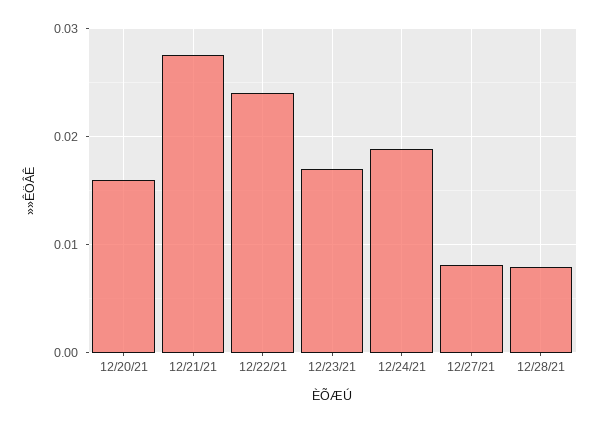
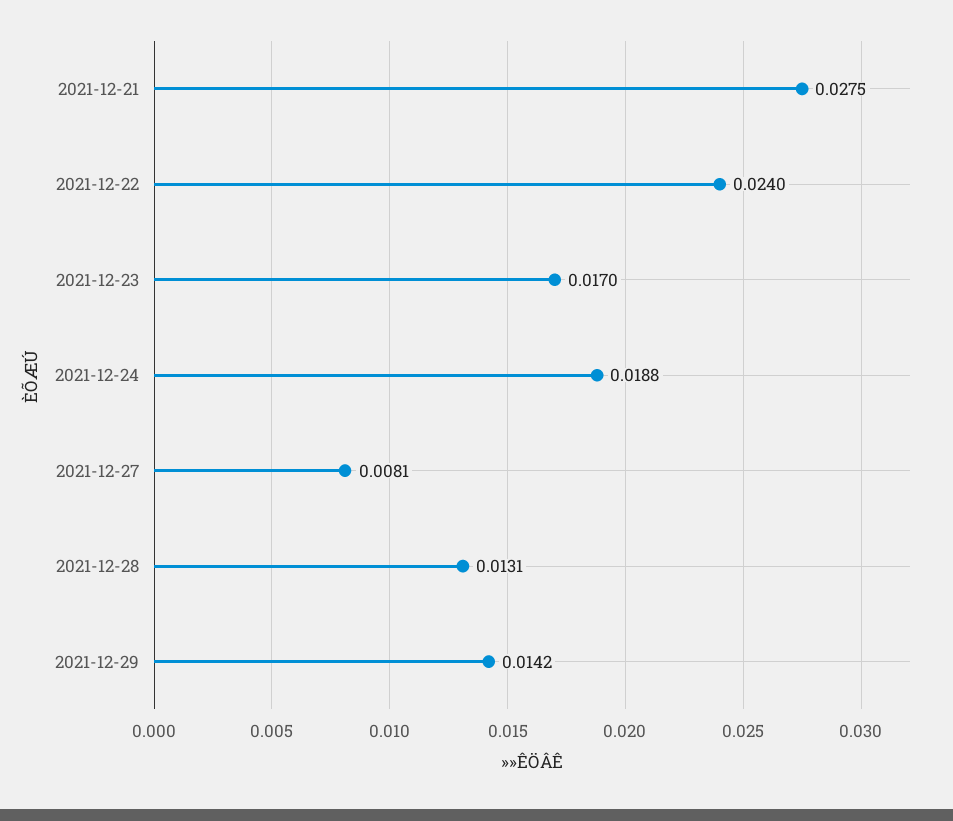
12/20/21: 0.016 -> none
12/28/21: 0.008 -> 0.0131
2021-12-29: none -> 0.0142

